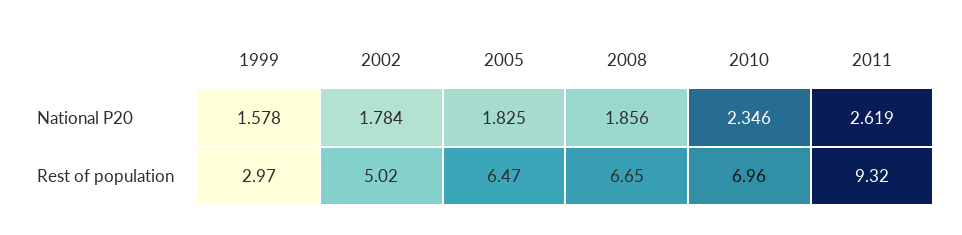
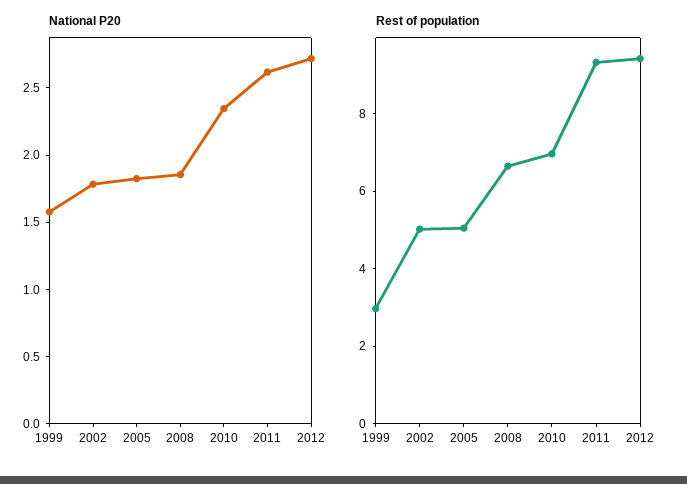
Rest of population, 2005: 6.47 -> 5
National P20, 2012: none -> 2.7
Rest of population, 2012: none -> 9.5

